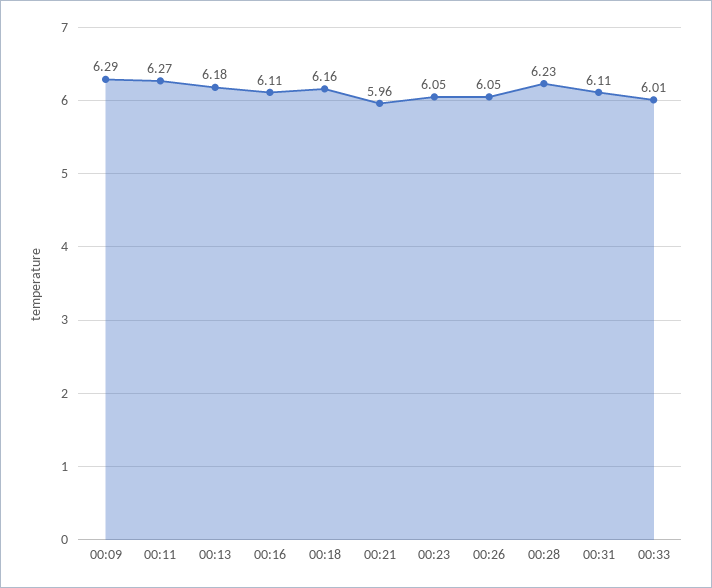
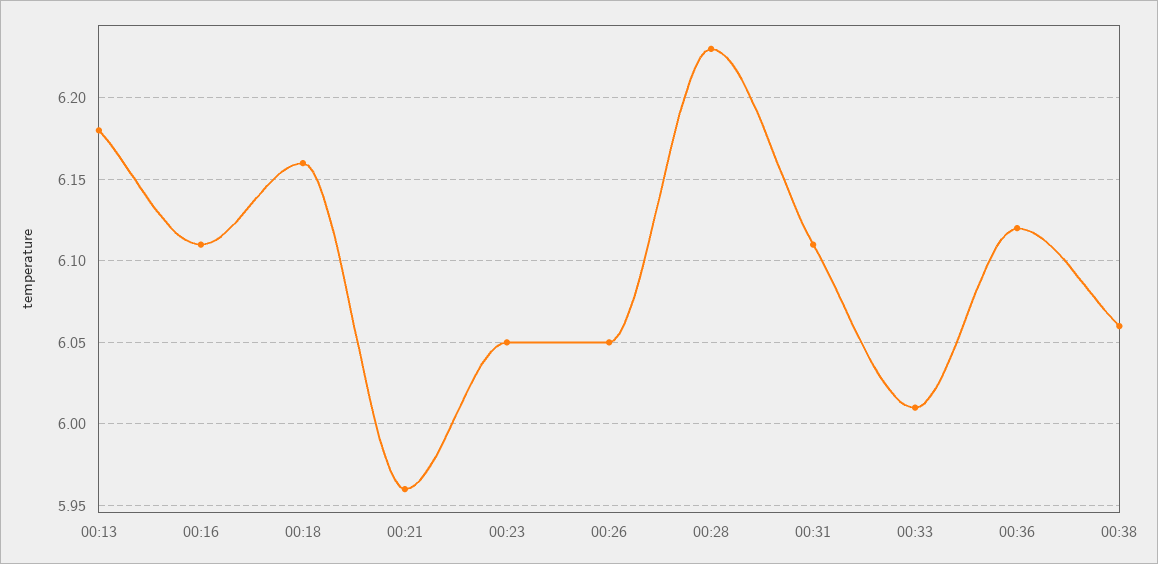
00:09: 6.29 -> none
00:11: 6.27 -> none
00:36: none -> 6.12
00:38: none -> 6.06

